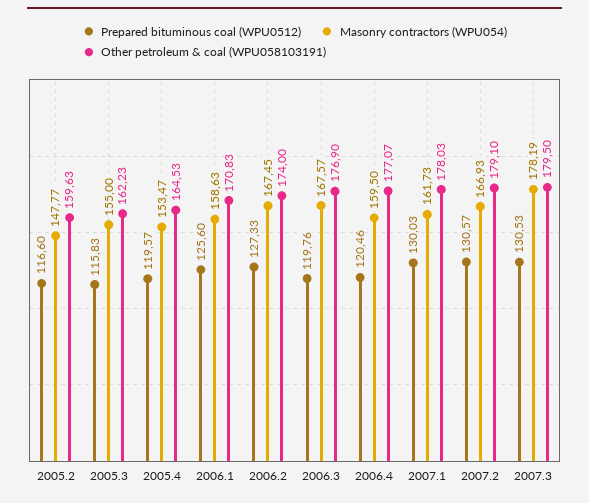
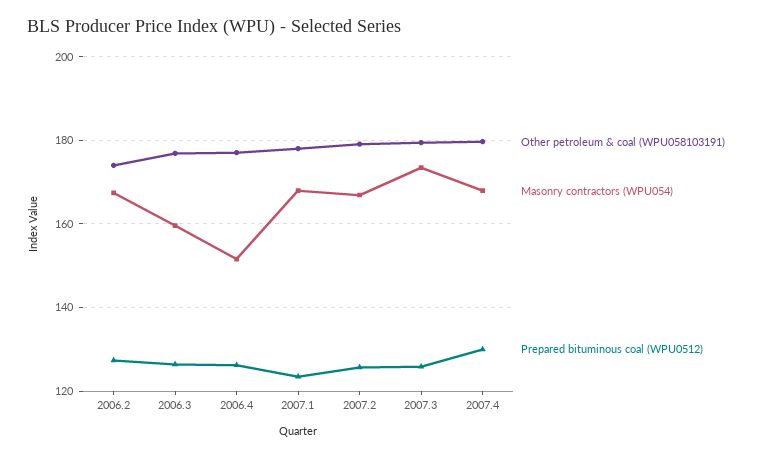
Prepared bituminous coal (WPU0512), 2005.2: 116.6 -> none
Masonry contractors (WPU054), 2005.2: 147.77 -> none
Other petroleum & coal (WPU058103191), 2005.2: 159.63 -> none
Prepared bituminous coal (WPU0512), 2005.3: 115.83 -> none
Masonry contractors (WPU054), 2005.3: 155 -> none
Other petroleum & coal (WPU058103191), 2005.3: 162.23 -> none
Prepared bituminous coal (WPU0512), 2005.4: 119.57 -> none
Masonry contractors (WPU054), 2005.4: 153.47 -> none
Other petroleum & coal (WPU058103191), 2005.4: 164.53 -> none
Prepared bituminous coal (WPU0512), 2006.1: 125.6 -> none
Masonry contractors (WPU054), 2006.1: 158.63 -> none
Other petroleum & coal (WPU058103191), 2006.1: 170.83 -> none
Prepared bituminous coal (WPU0512), 2006.3: 119.76 -> 126
Masonry contractors (WPU054), 2006.3: 167.57 -> 160
Prepared bituminous coal (WPU0512), 2006.4: 120.46 -> 126
Masonry contractors (WPU054), 2006.4: 159.5 -> 152
Prepared bituminous coal (WPU0512), 2007.1: 130.03 -> 124
Masonry contractors (WPU054), 2007.1: 161.73 -> 168
Prepared bituminous coal (WPU0512), 2007.2: 130.57 -> 126
Prepared bituminous coal (WPU0512), 2007.3: 130.53 -> 126
Masonry contractors (WPU054), 2007.3: 178.19 -> 174
Other petroleum & coal (WPU058103191), 2007.4: none -> 180
Masonry contractors (WPU054), 2007.4: none -> 168
Prepared bituminous coal (WPU0512), 2007.4: none -> 130

